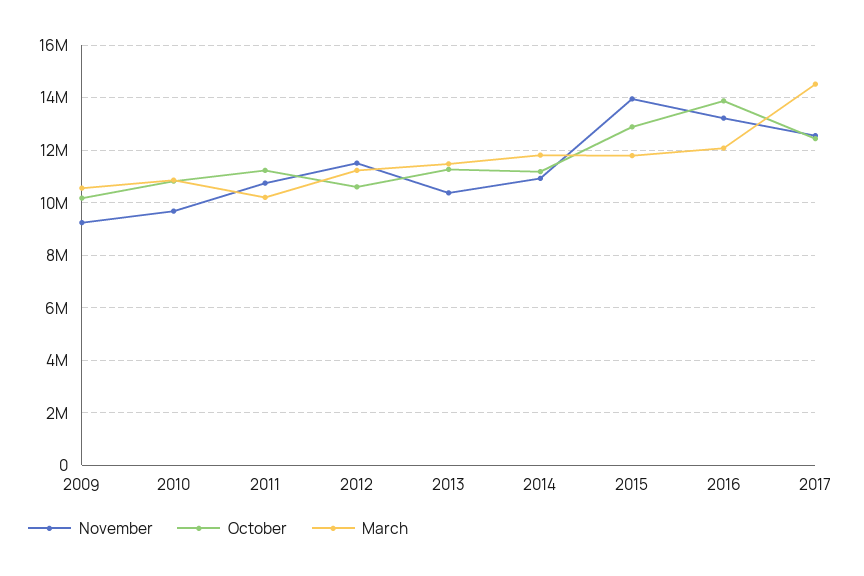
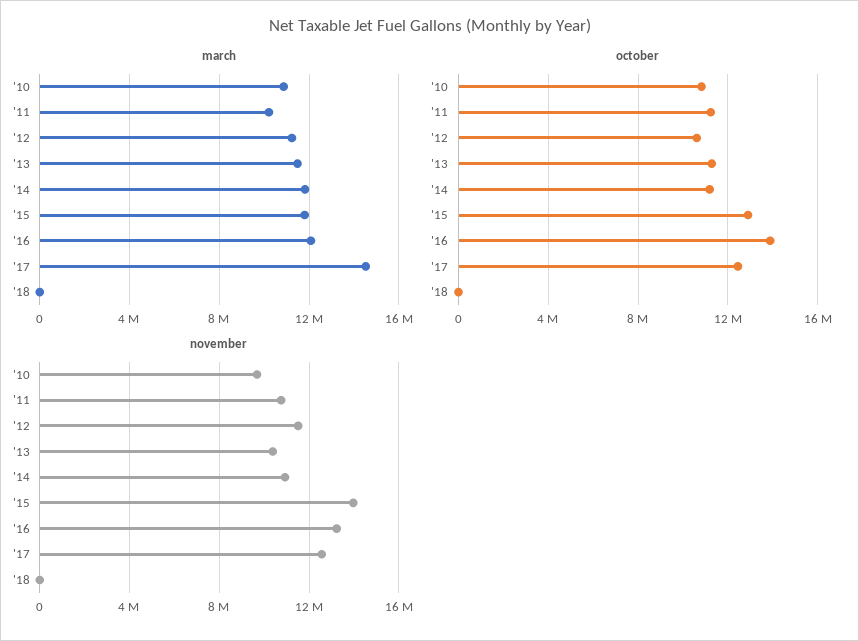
November, 2009: 9250000 -> none
October, 2009: 10250000 -> none
March, 2009: 10500000 -> none
March, '18: none -> 0
October, '18: none -> 0
November, '18: none -> 0

